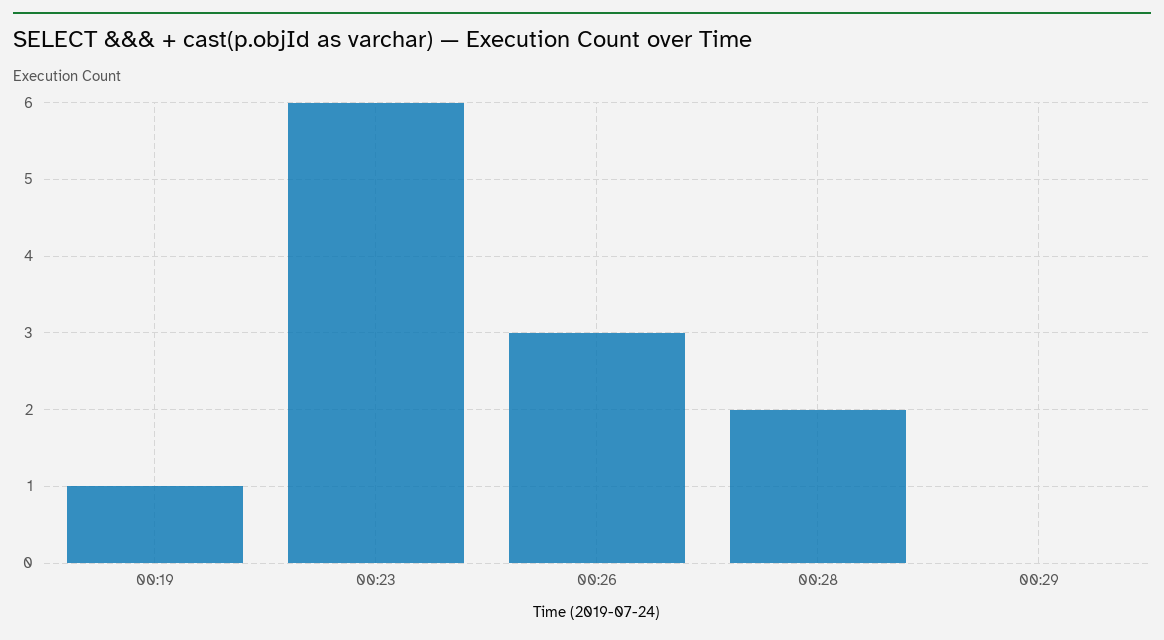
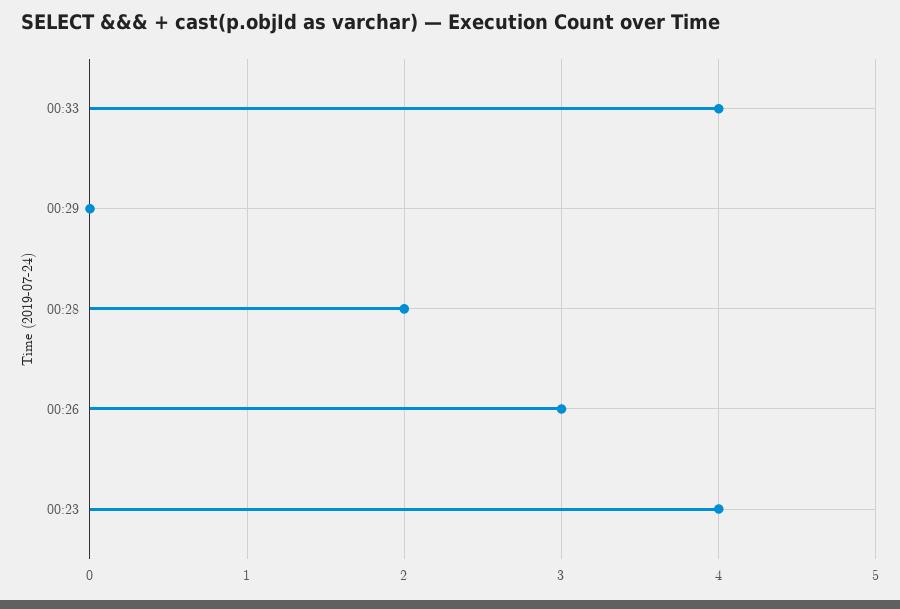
00:19: 1 -> none
00:23: 6 -> 4
00:33: none -> 4

